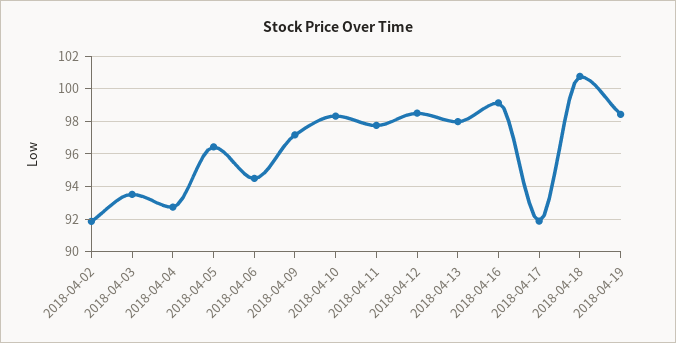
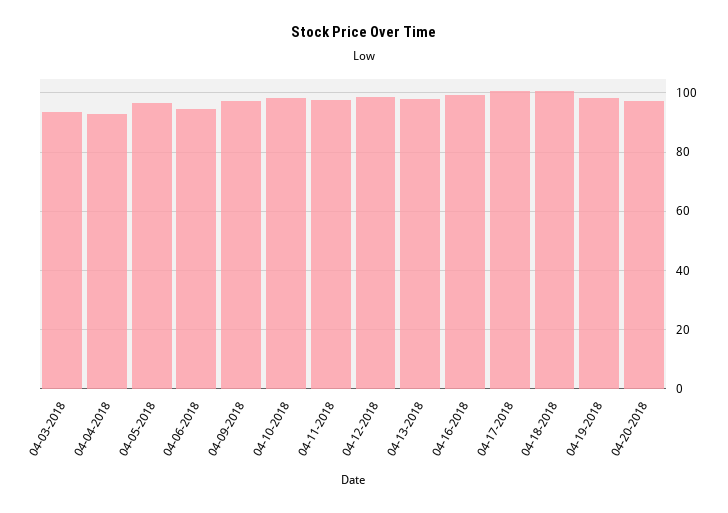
2018-04-02: 92 -> none
2018-04-17: 92 -> 100
04-20-2018: none -> 97.5

